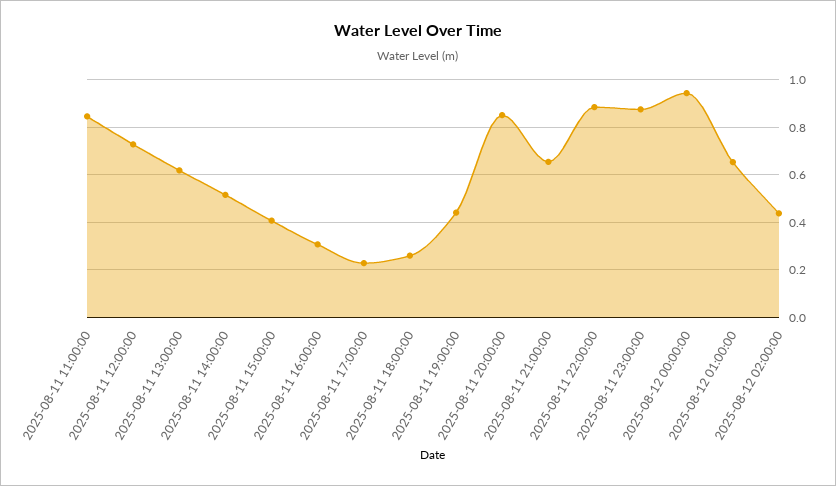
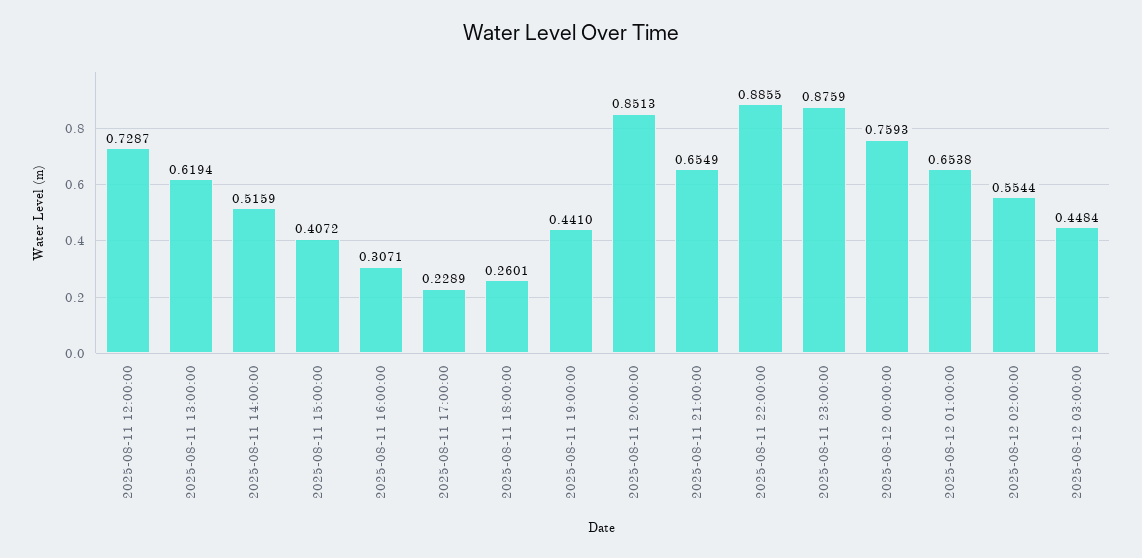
2025-08-11 11:00:00: 0.85 -> none
2025-08-12 00:00:00: 0.95 -> 0.7593
2025-08-12 02:00:00: 0.45 -> 0.5544
2025-08-12 03:00:00: none -> 0.4484

